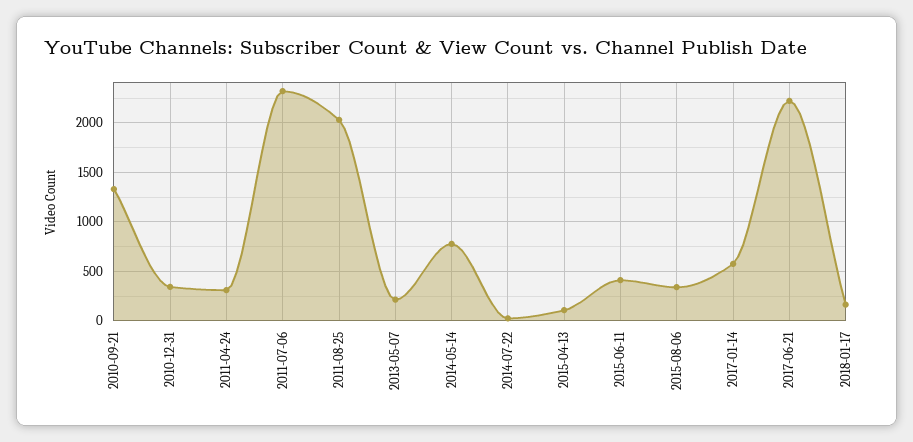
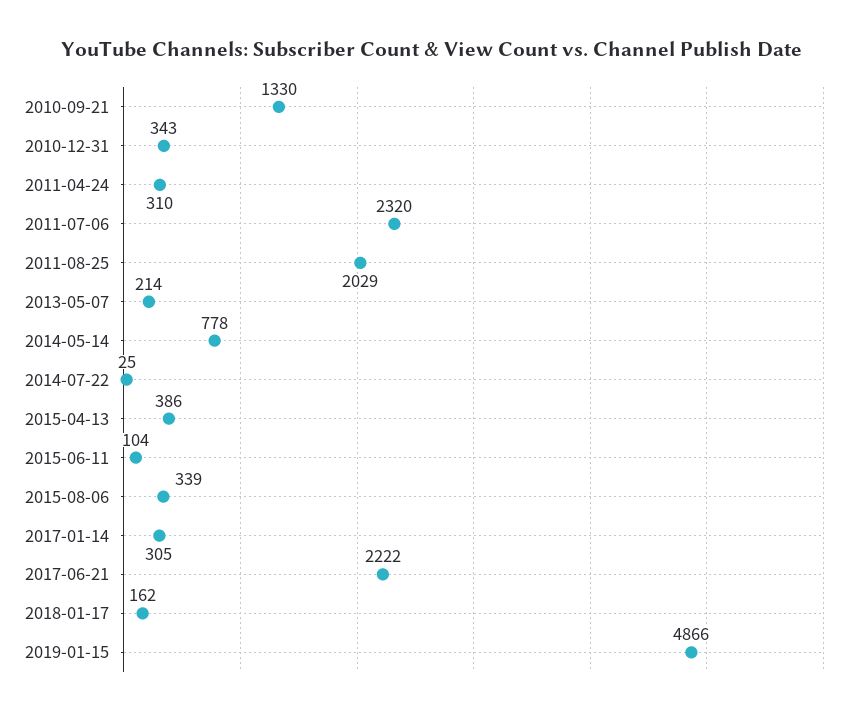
2015-04-13: 100 -> 386
2015-06-11: 400 -> 104
2017-01-14: 600 -> 305
2019-01-15: none -> 4866

